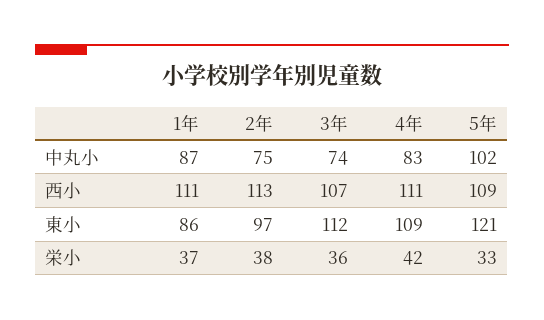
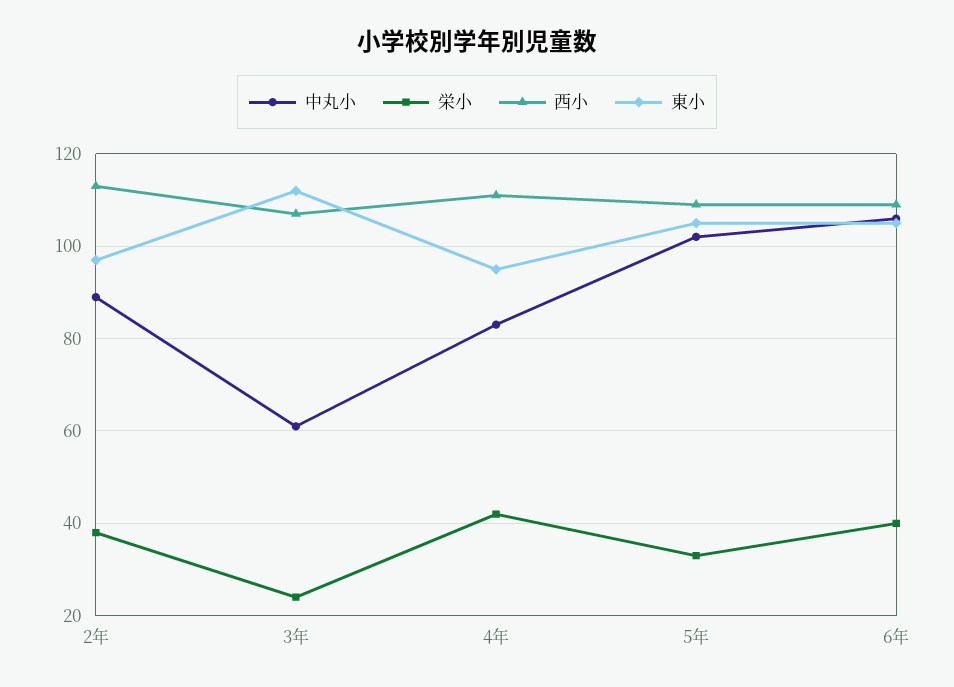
中丸小, 1年: 87 -> none
中丸小, 2年: 75 -> 90
中丸小, 3年: 74 -> 60
西小, 1年: 111 -> none
東小, 1年: 86 -> none
東小, 4年: 109 -> 95
東小, 5年: 121 -> 105
栄小, 1年: 37 -> none
栄小, 3年: 36 -> 25
中丸小, 6年: none -> 105
栄小, 6年: none -> 40
西小, 6年: none -> 110
東小, 6年: none -> 105

